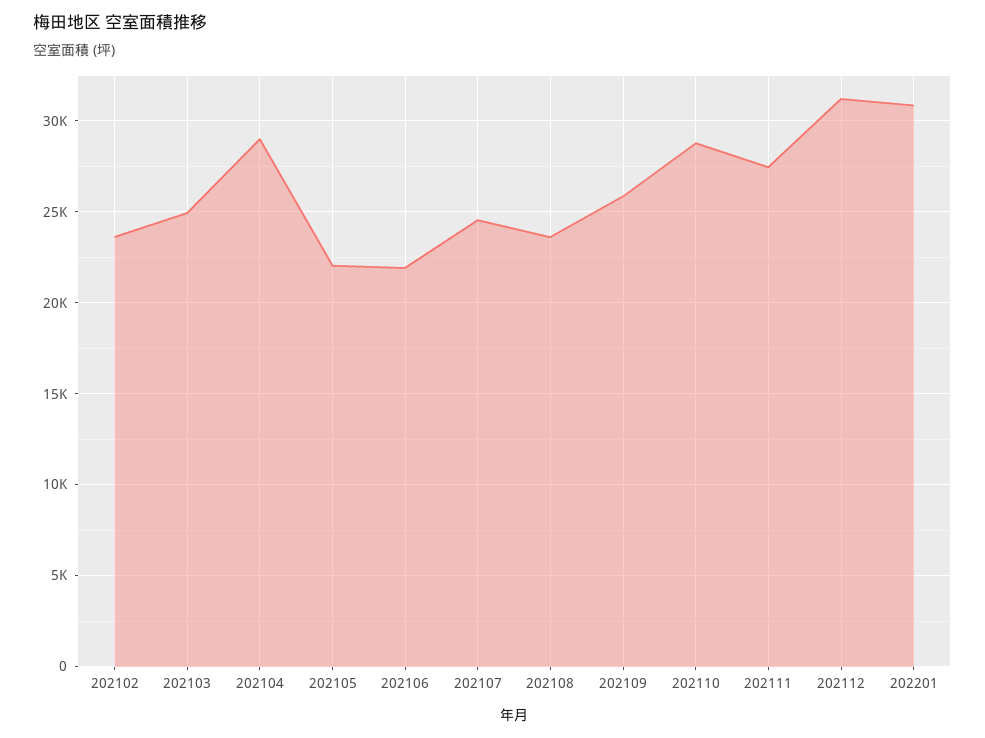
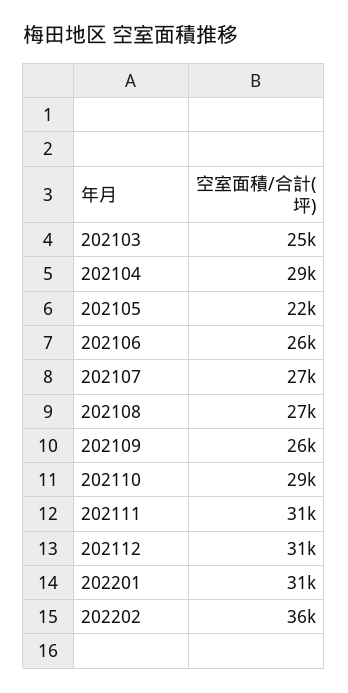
202102: 23500 -> none
202106: 22000 -> 26000
202107: 24500 -> 27000
202108: 23500 -> 27000
202111: 27500 -> 31000
202202: none -> 36000

